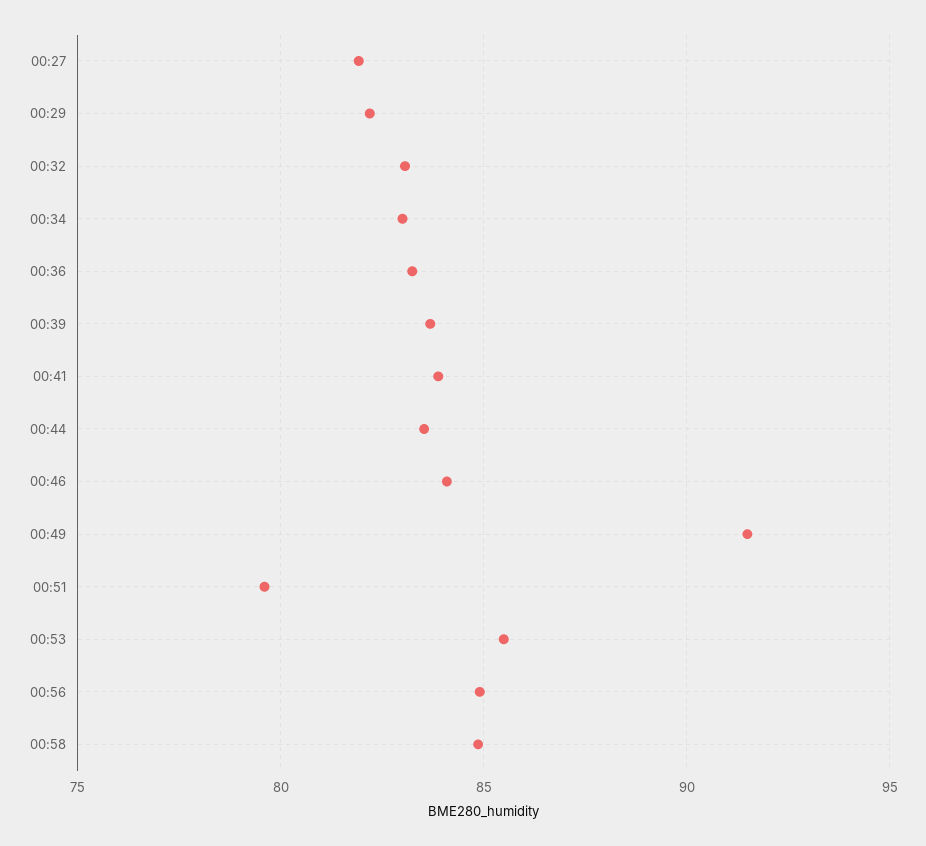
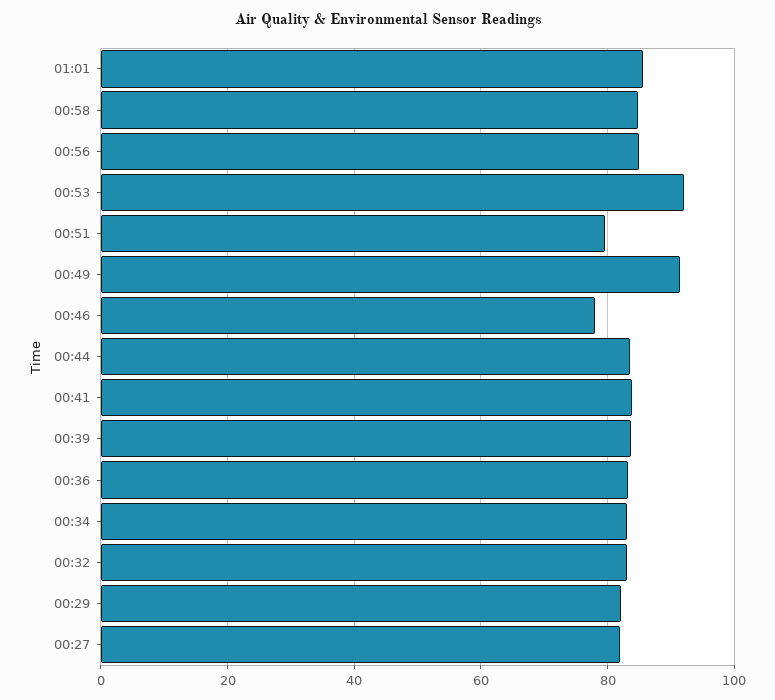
00:46: 84 -> 78
00:53: 85.5 -> 92
01:01: none -> 86

